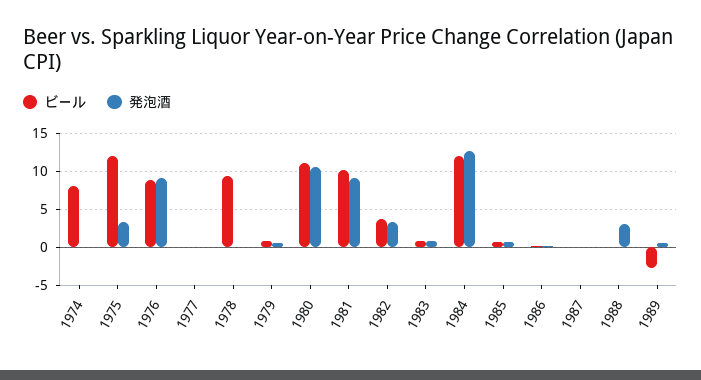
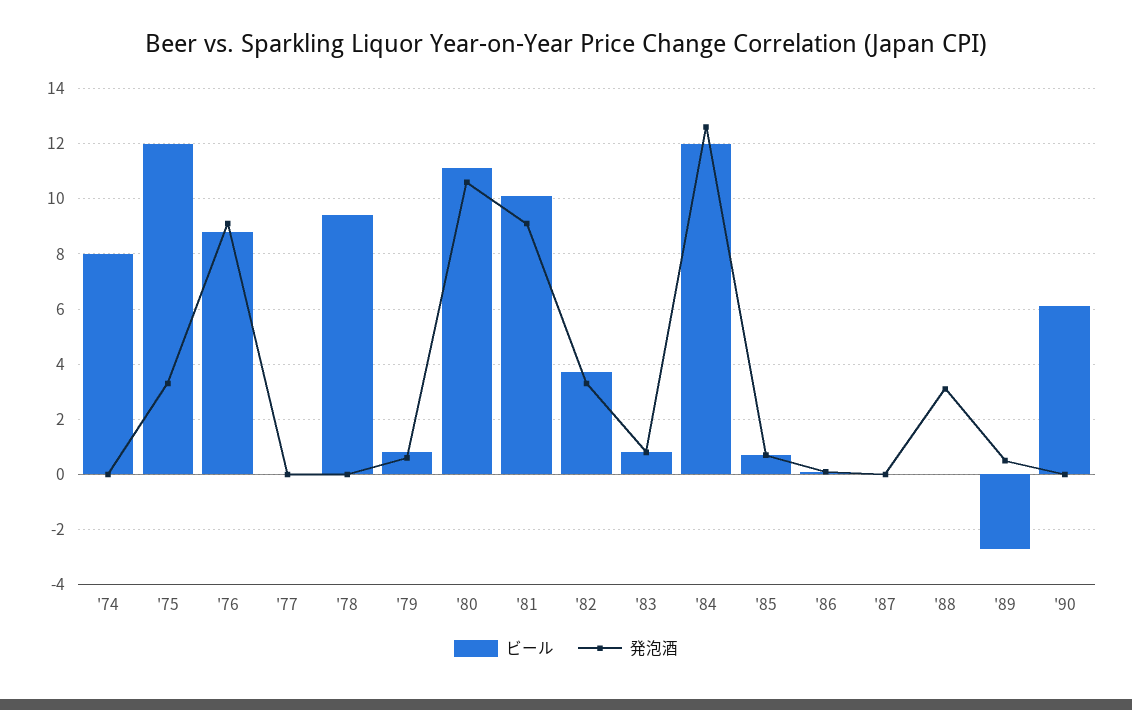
ビール, '90: none -> 6
発泡酒, '90: none -> 0

